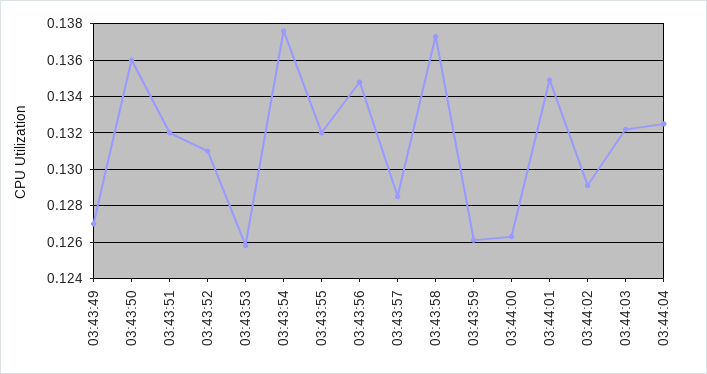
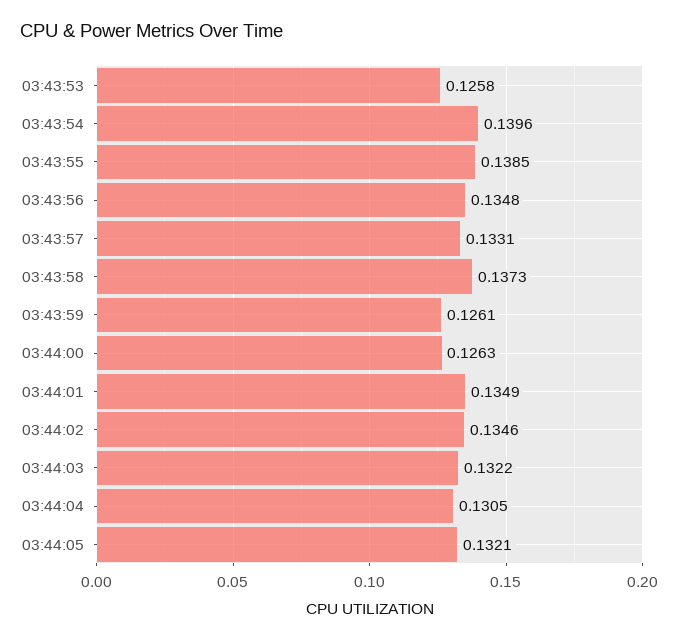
03:43:49: 0.127 -> none
03:43:50: 0.136 -> none
03:43:51: 0.132 -> none
03:43:52: 0.131 -> none
03:43:54: 0.1375 -> 0.1396
03:43:55: 0.132 -> 0.1385
03:43:57: 0.1285 -> 0.1331
03:44:02: 0.129 -> 0.1346
03:44:04: 0.1325 -> 0.1305
03:44:05: none -> 0.1321

